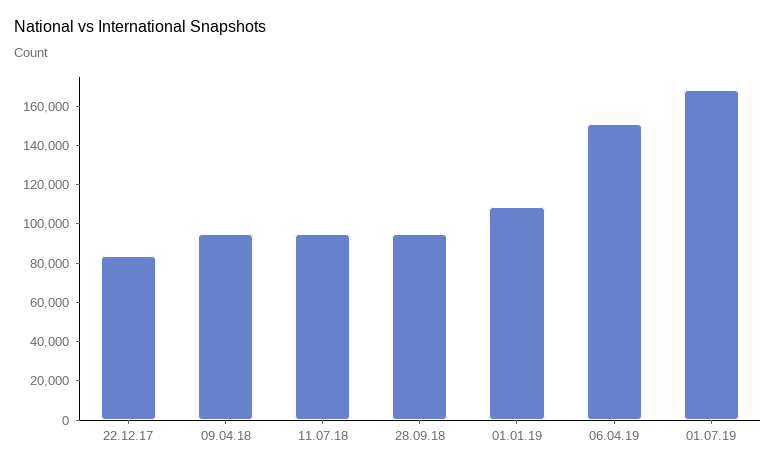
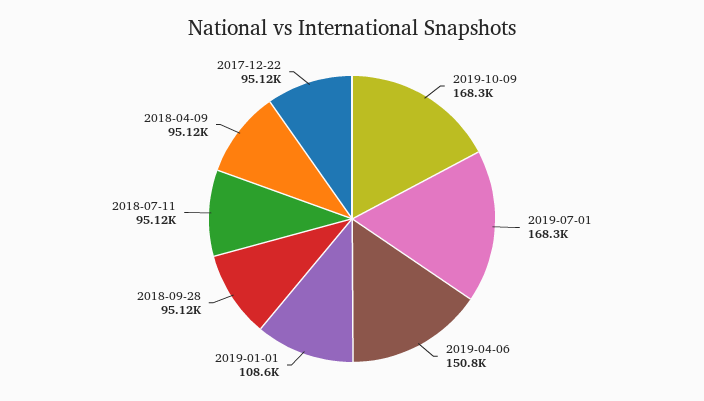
22.12.17: 85000 -> 95120
2019-10-09: none -> 168300

